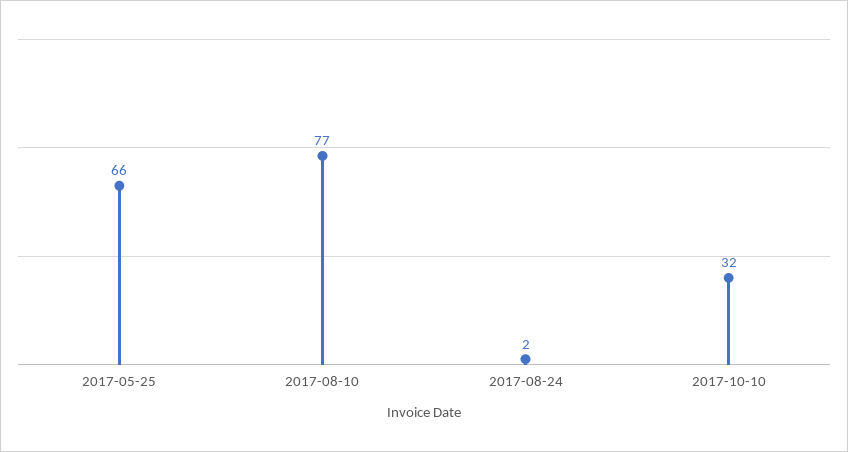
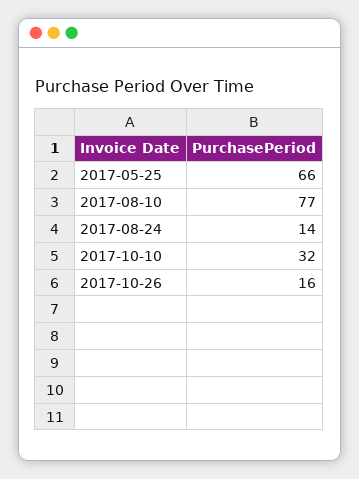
2017-08-24: 2 -> 14
2017-10-26: none -> 16

